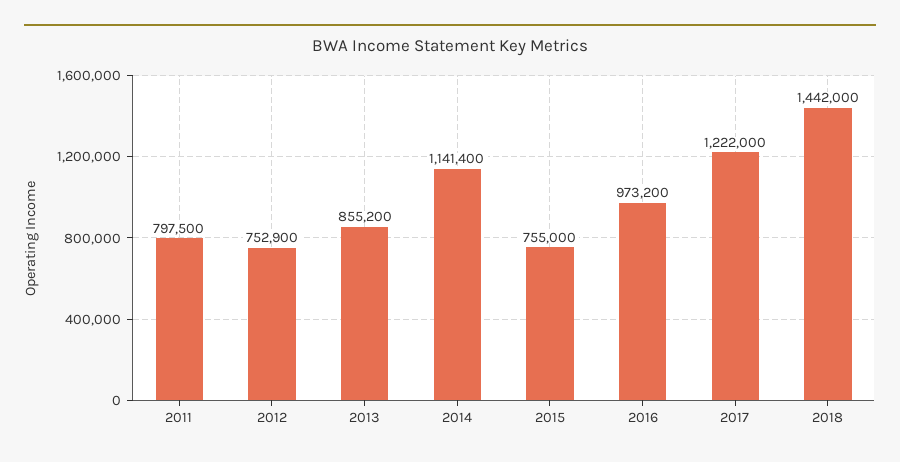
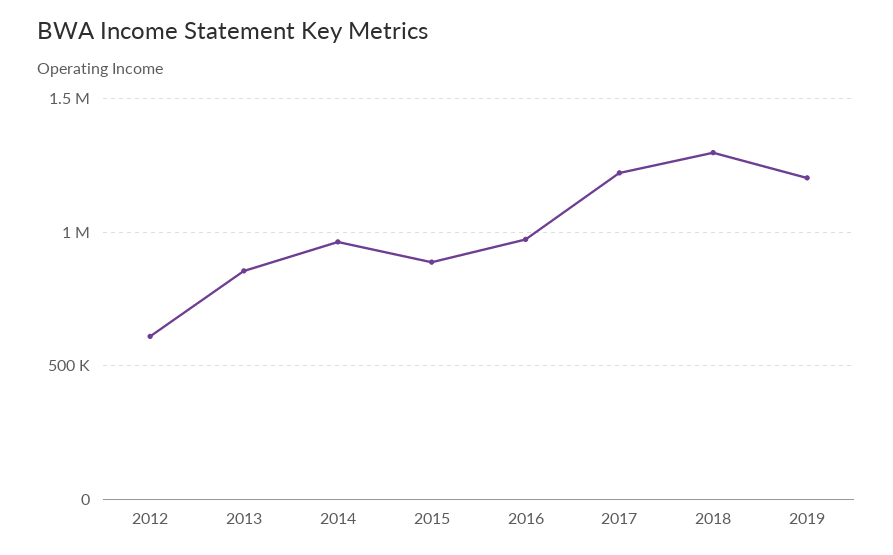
2011: 797500 -> none
2012: 752900 -> 600000
2014: 1141400 -> 950000
2015: 755000 -> 900000
2018: 1442000 -> 1300000
2019: none -> 1200000

